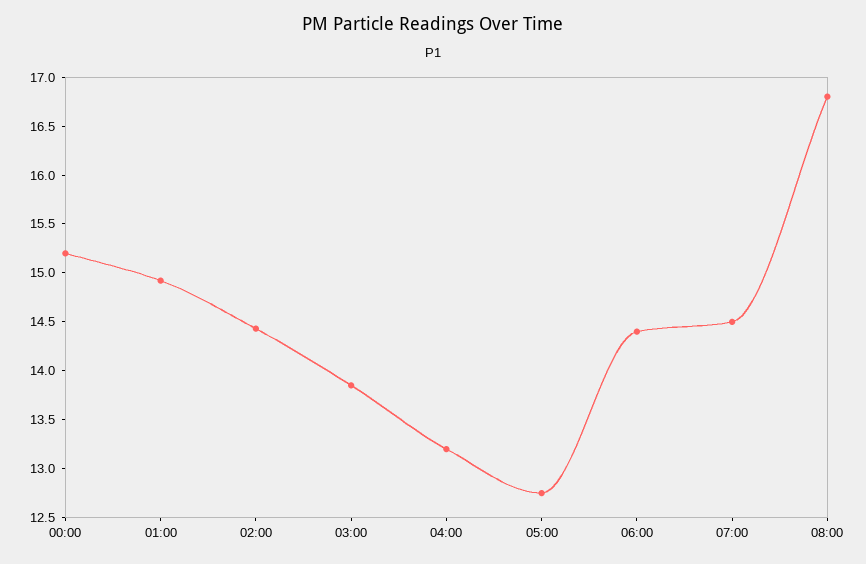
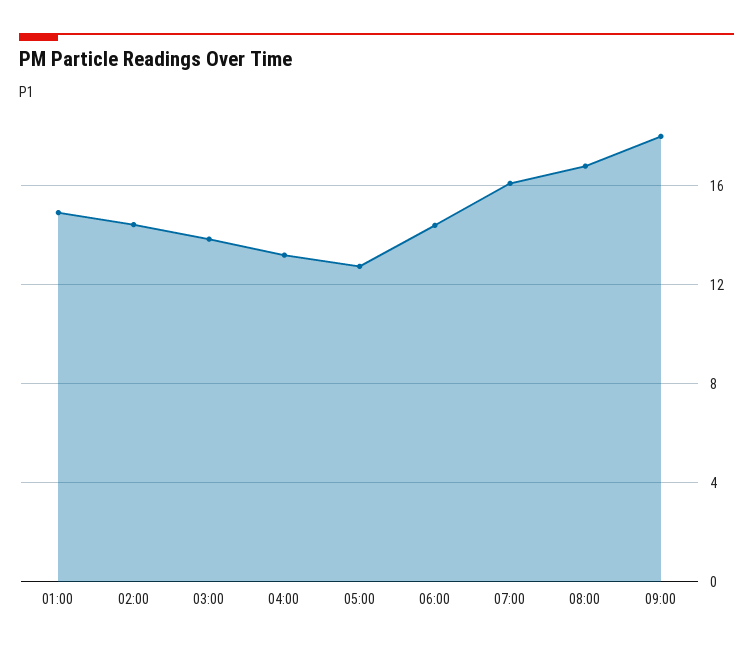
00:00: 15.2 -> none
07:00: 14.5 -> 16
09:00: none -> 18

